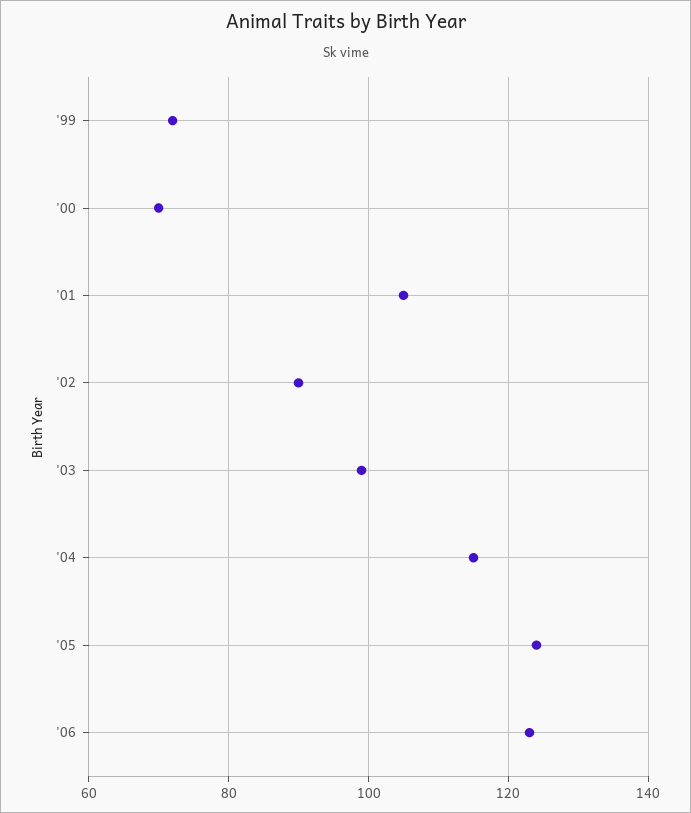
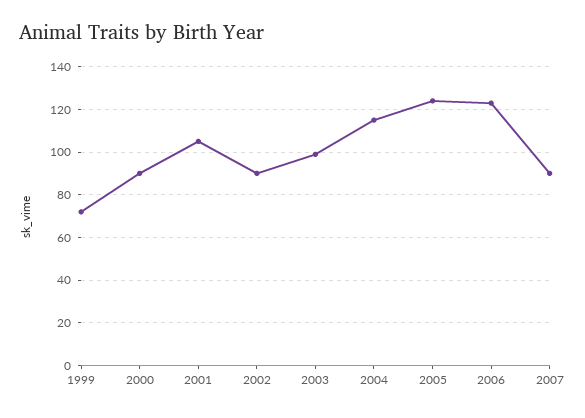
'00: 70 -> 90
2007: none -> 90

